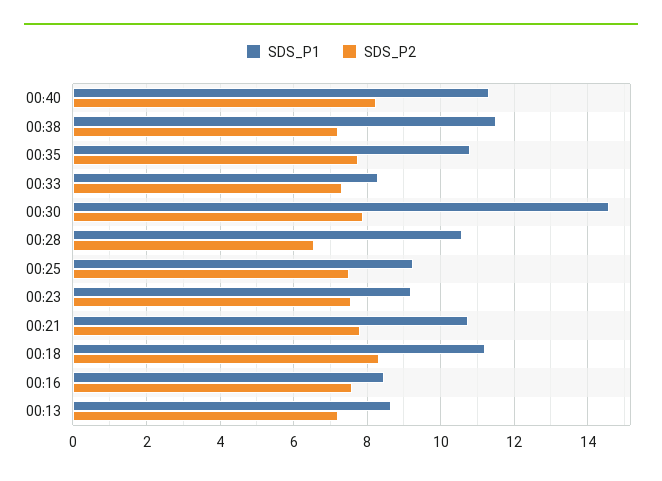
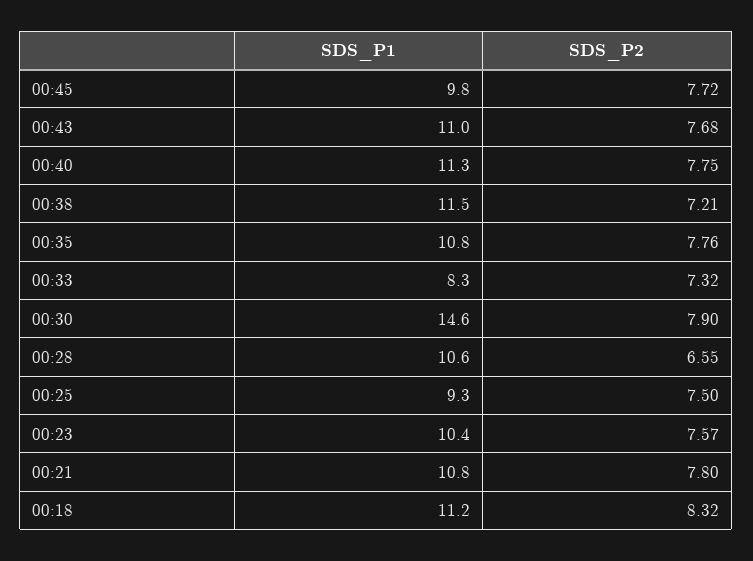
SDS_P2, 00:40: 8.2 -> 7.75
SDS_P1, 00:23: 9.2 -> 10.4
SDS_P1, 00:16: 8.4 -> none
SDS_P2, 00:16: 7.6 -> none
SDS_P1, 00:13: 8.6 -> none
SDS_P2, 00:13: 7.2 -> none
SDS_P1, 00:45: none -> 9.8
SDS_P2, 00:45: none -> 7.72
SDS_P1, 00:43: none -> 11
SDS_P2, 00:43: none -> 7.68

